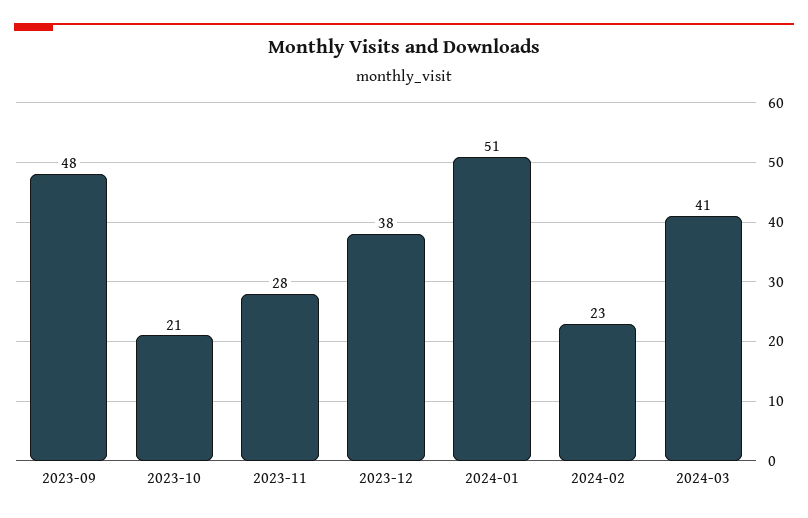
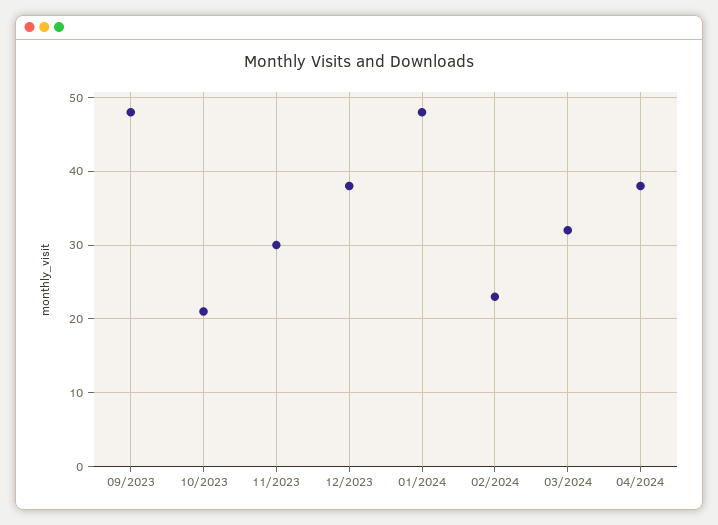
2023-11: 28 -> 30
2024-01: 51 -> 48
2024-03: 41 -> 32
04/2024: none -> 38

